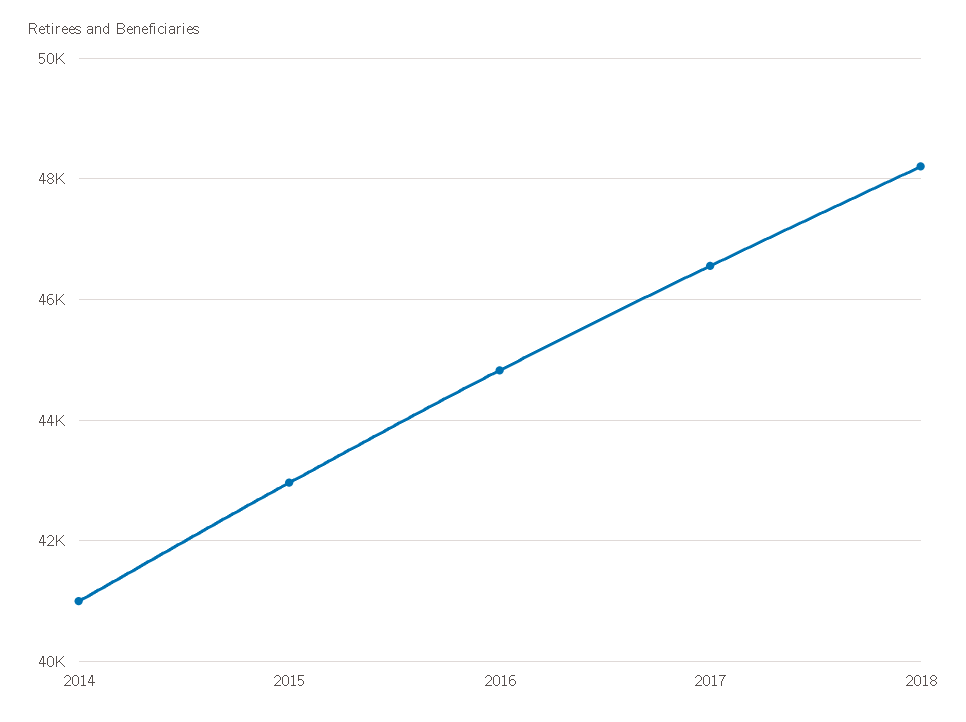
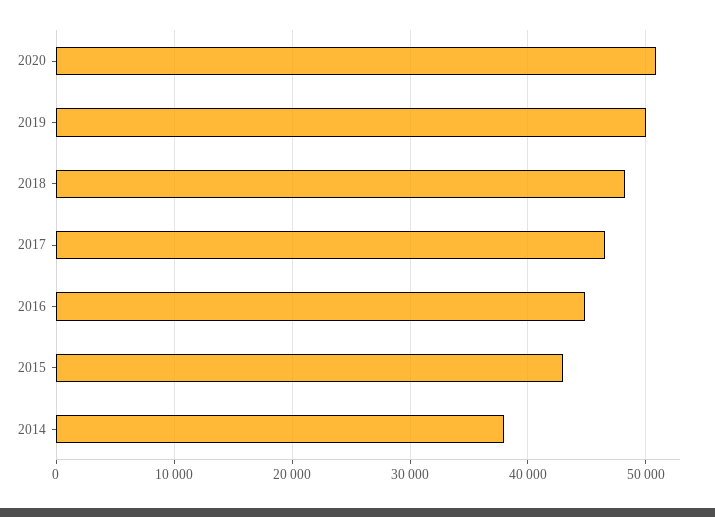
2014: 41000 -> 38000
2020: none -> 51000
2019: none -> 50000

